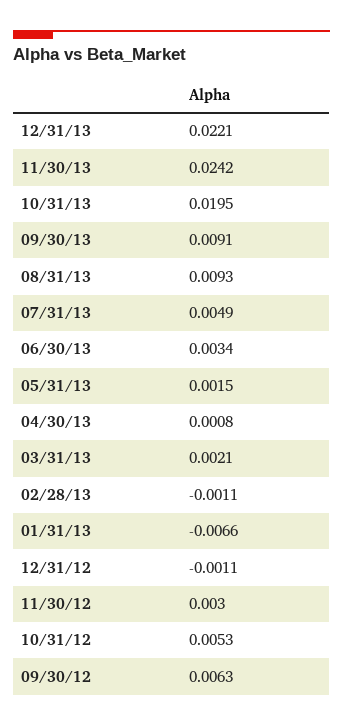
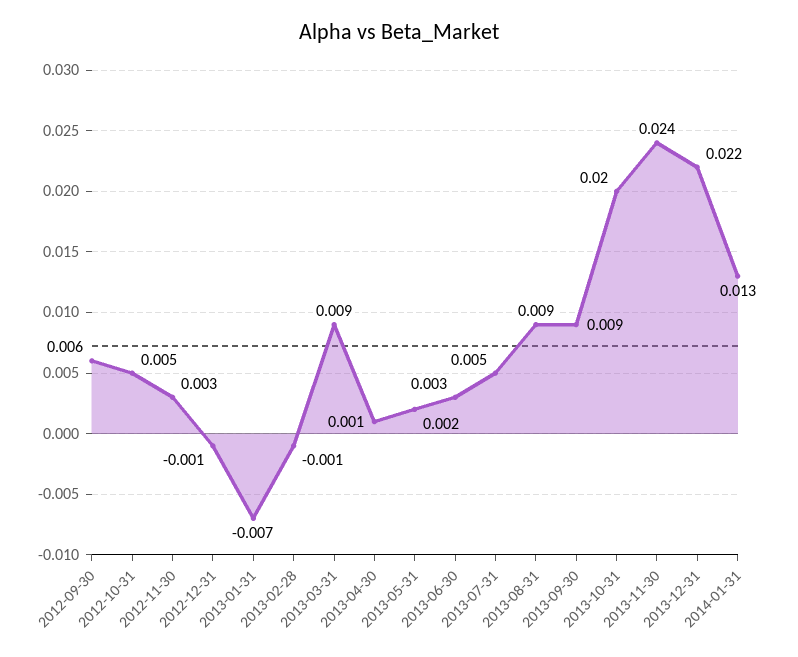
03/31/13: 0.0021 -> 0.009
2014-01-31: none -> 0.013

